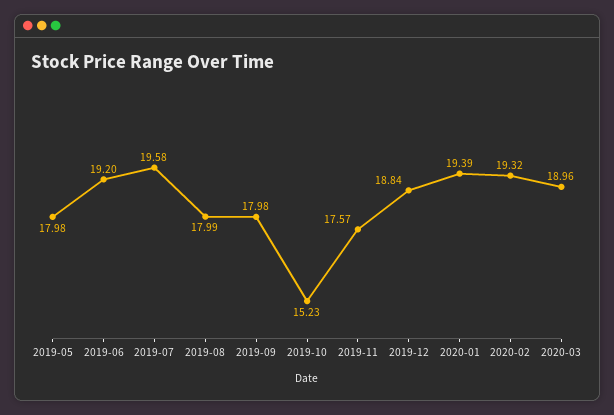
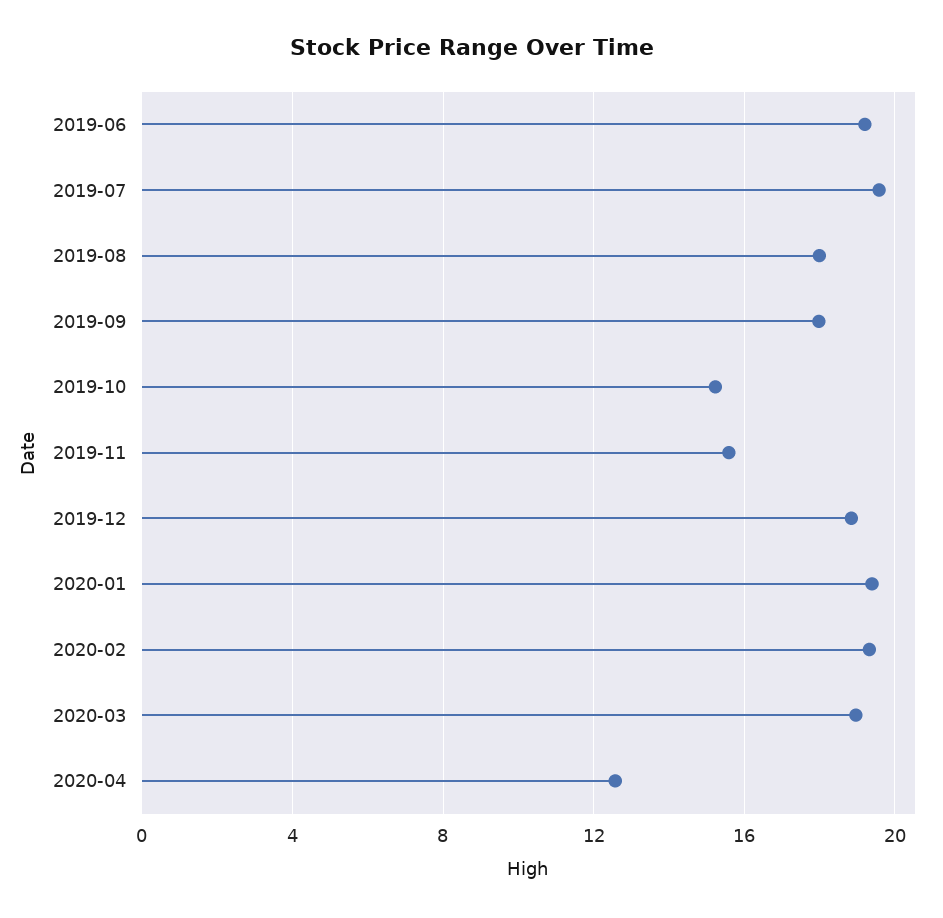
2019-05: 17.98 -> none
2019-11: 17.57 -> 15.5
2020-04: none -> 12.5

